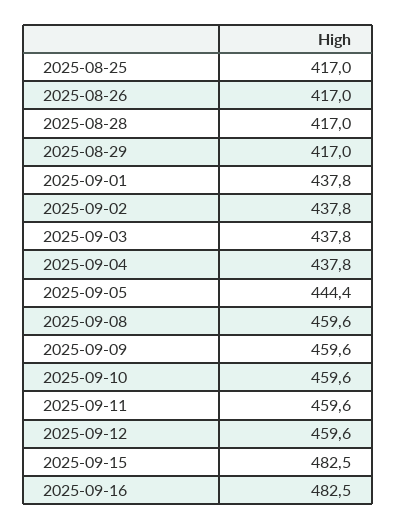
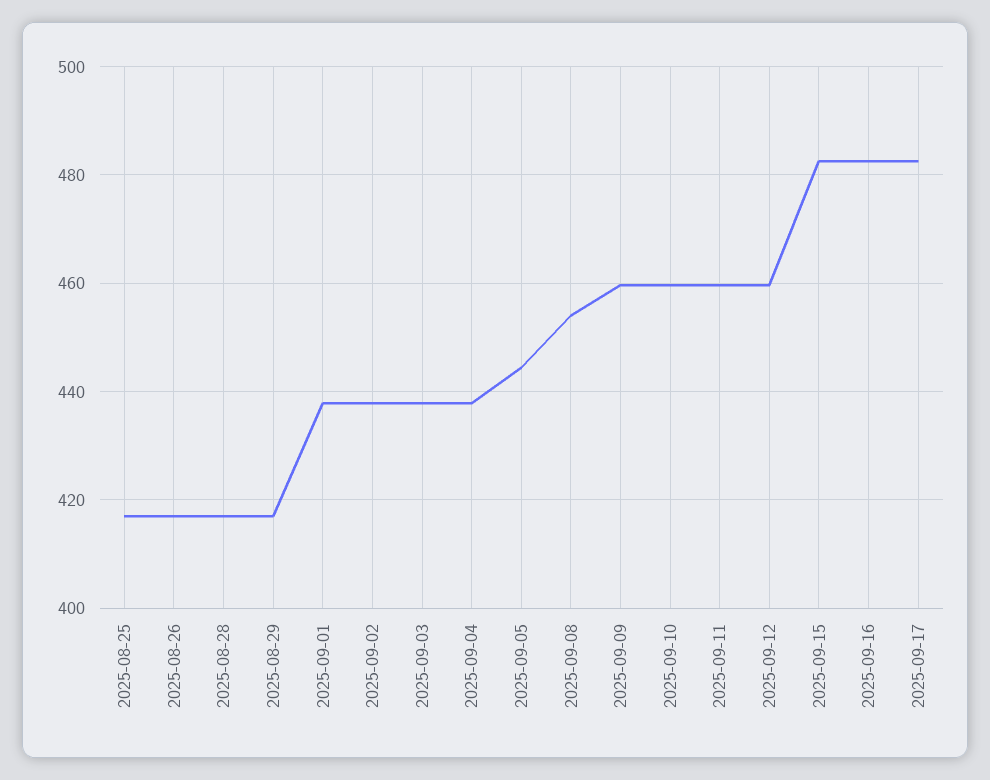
2025-09-08: 459.6 -> 454
2025-09-17: none -> 482

